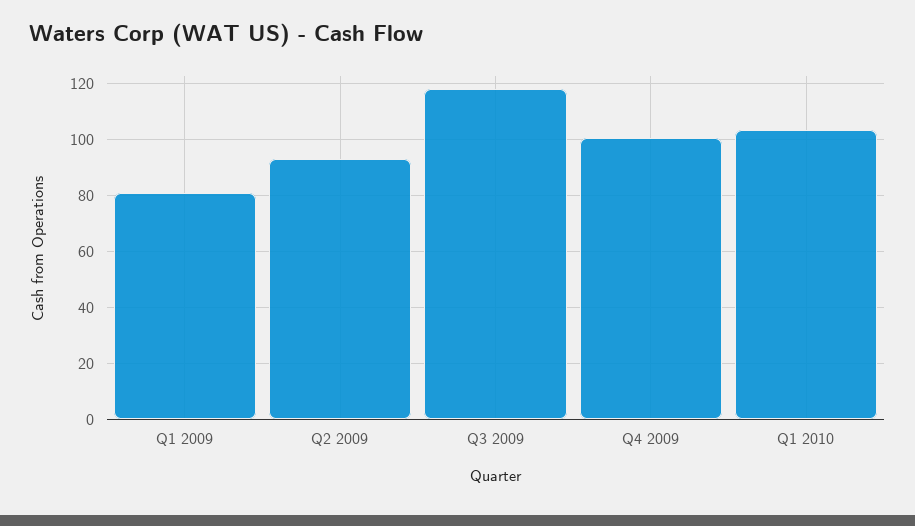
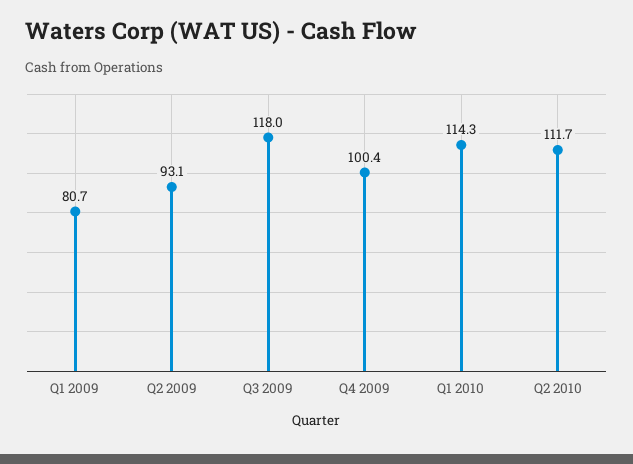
Q1 2010: 102.5 -> 114.3
Q2 2010: none -> 111.7

